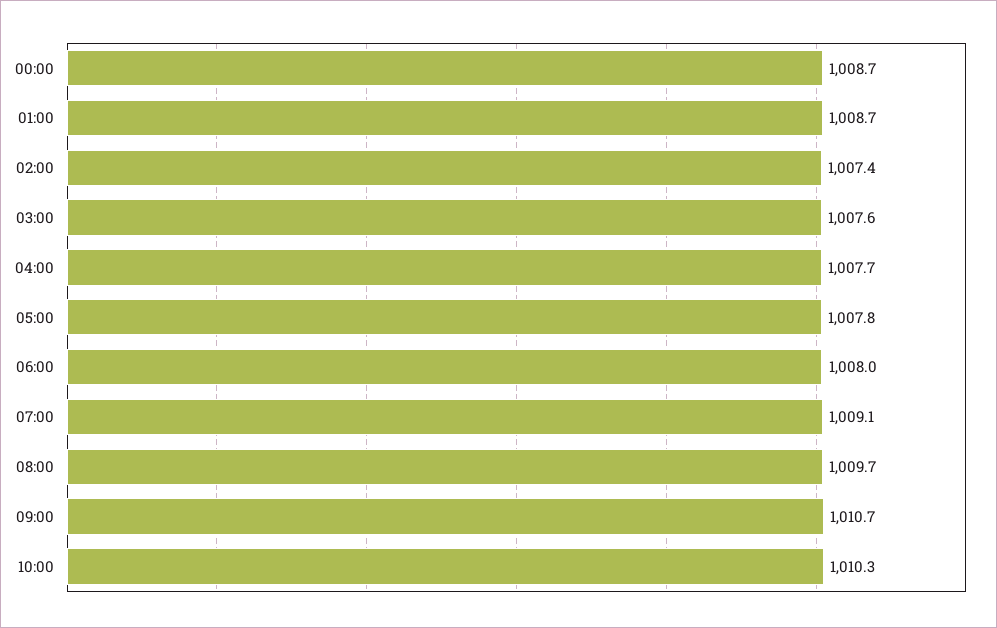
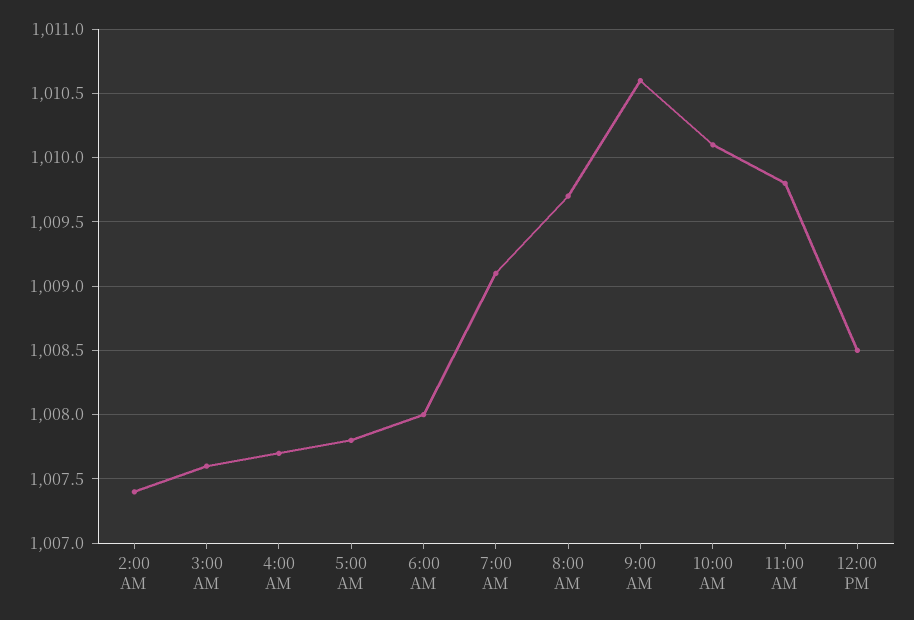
00:00: 1008.7 -> none
01:00: 1008.7 -> none
09:00: 1010.7 -> 1010.6
10:00: 1010.3 -> 1010.1
11:00 AM: none -> 1009.8
12:00 PM: none -> 1008.5

